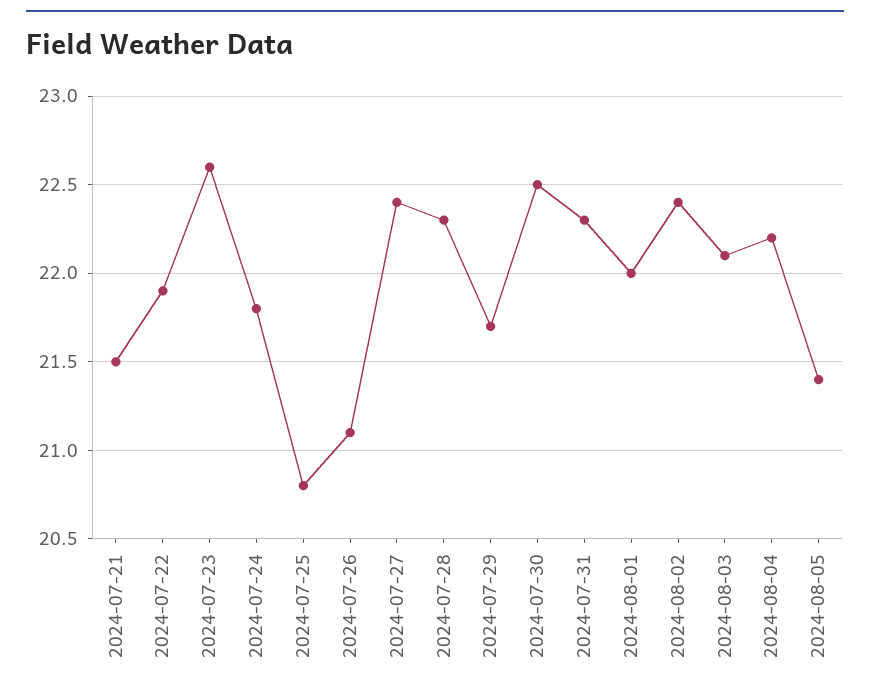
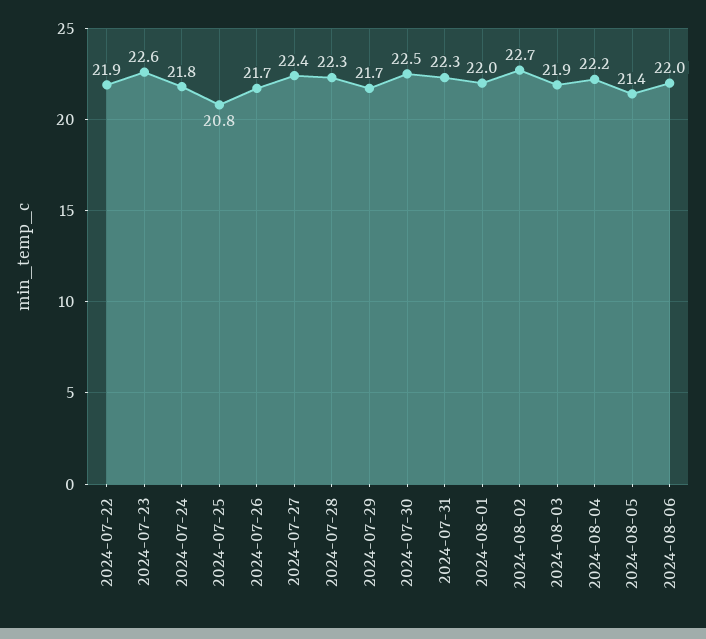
2024-07-21: 21.5 -> none
2024-07-26: 21.1 -> 21.7
2024-08-02: 22.4 -> 22.7
2024-08-03: 22.1 -> 21.9
2024-08-06: none -> 22

